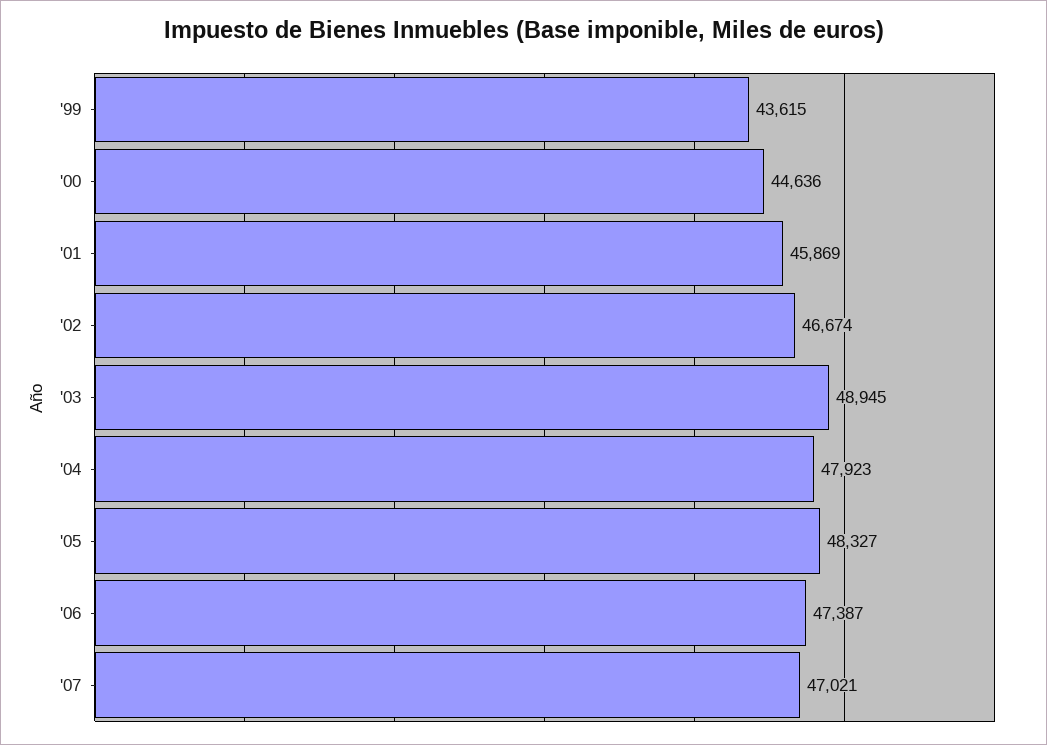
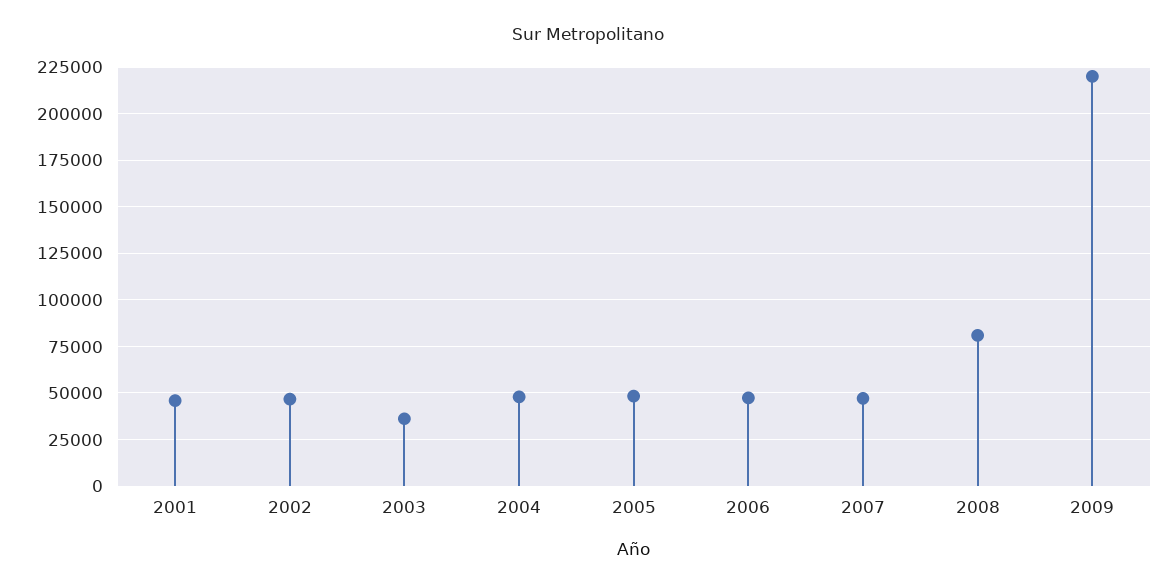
'99: 43615 -> none
'00: 44636 -> none
'03: 48945 -> 35000
2008: none -> 80000
2009: none -> 220000

